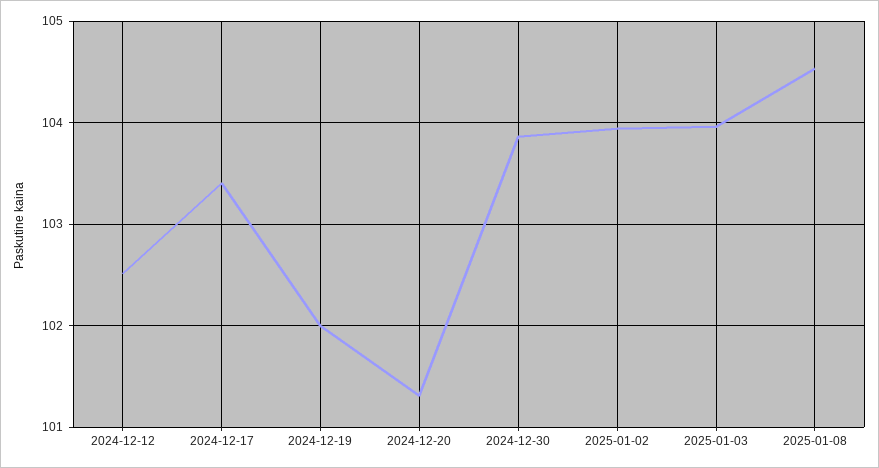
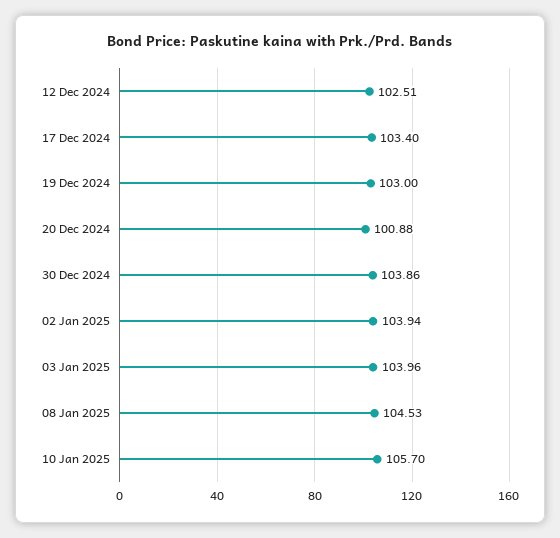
2024-12-19: 102 -> 103
2024-12-20: 101.3 -> 100.88
10 Jan 2025: none -> 105.7

